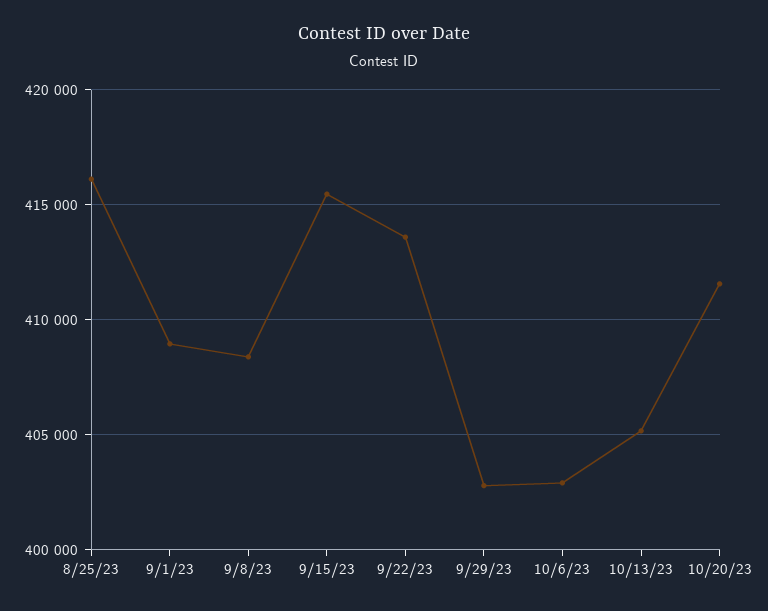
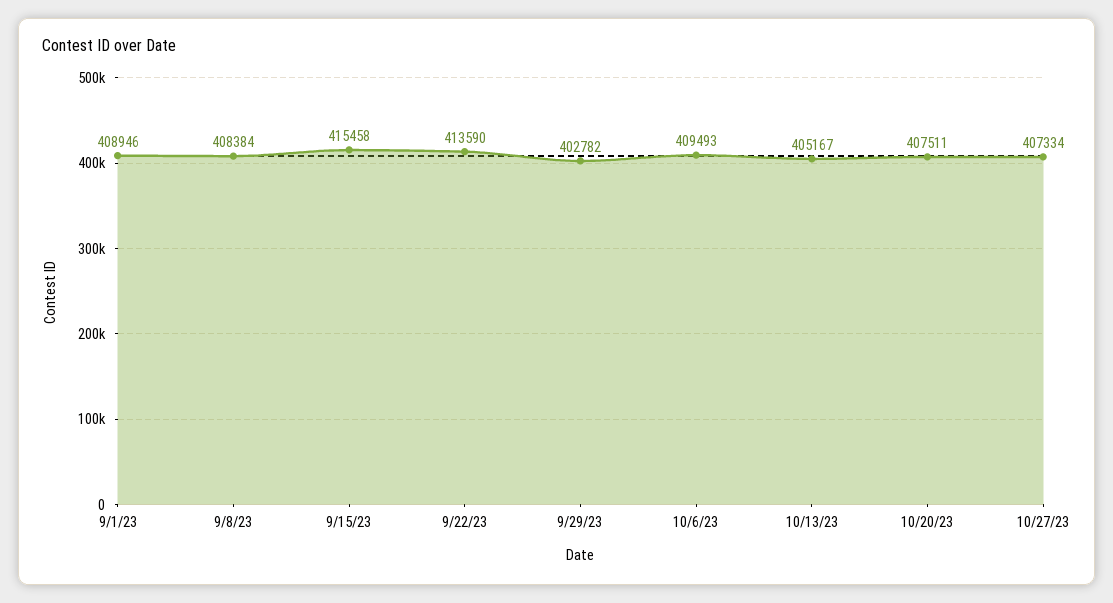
8/25/23: 416000 -> none
10/6/23: 403000 -> 409493
10/20/23: 411500 -> 407511
10/27/23: none -> 407334

